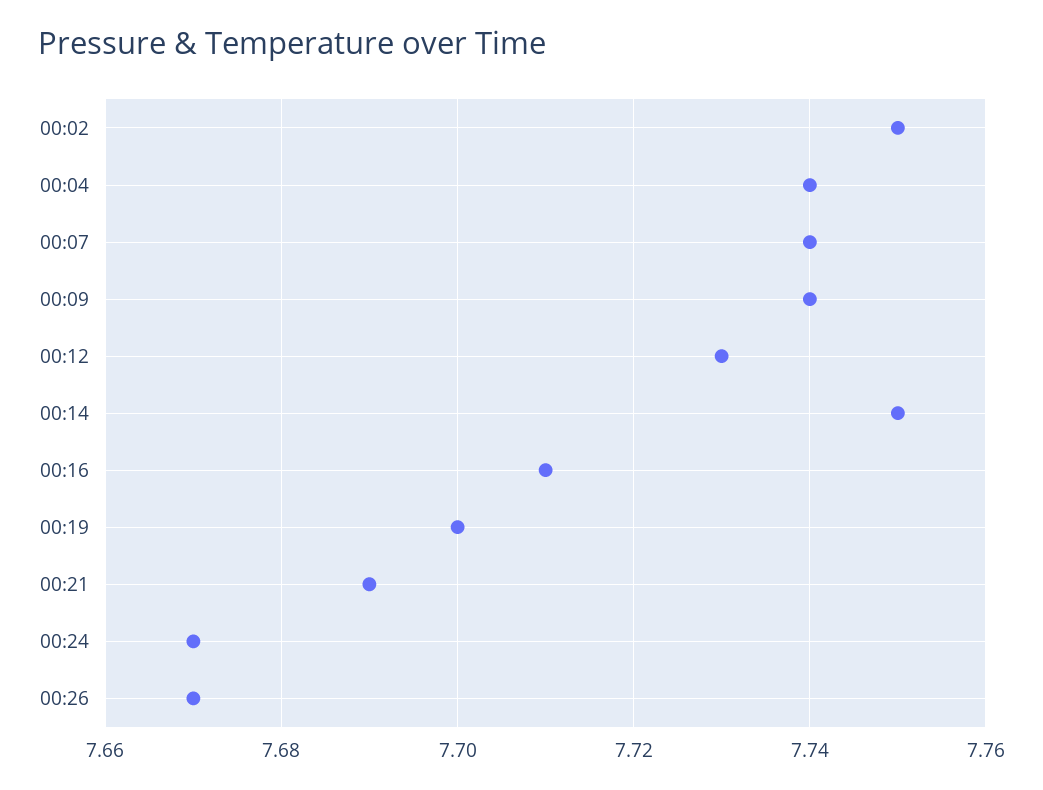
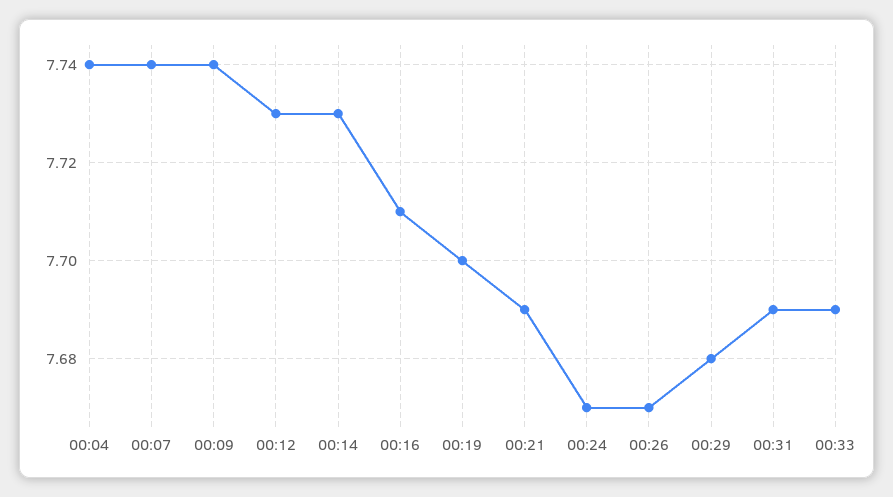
00:02: 7.75 -> none
00:14: 7.75 -> 7.73
00:29: none -> 7.68
00:31: none -> 7.69
00:33: none -> 7.69

